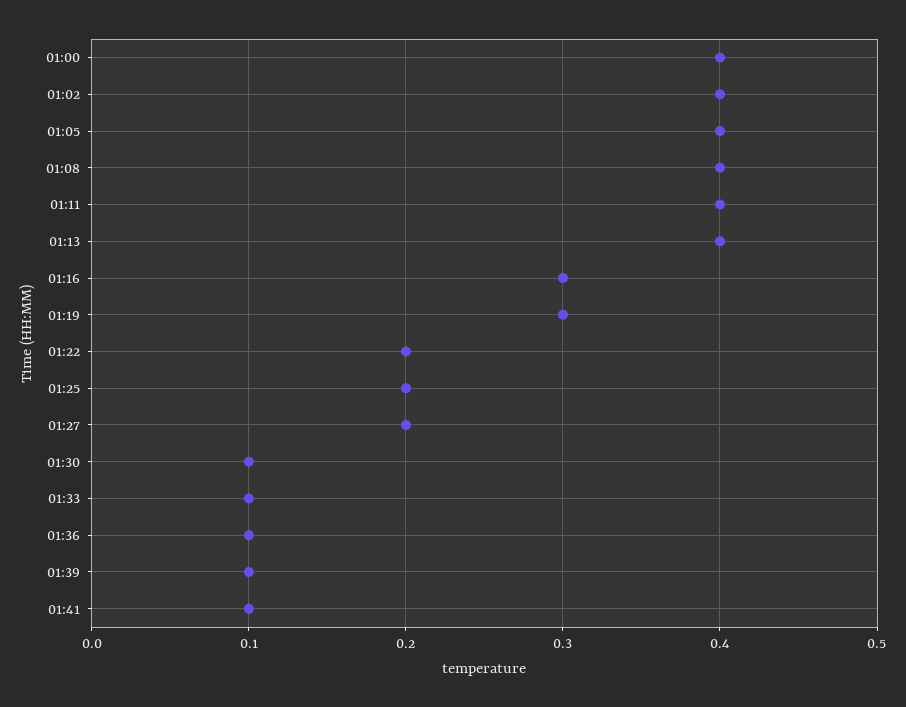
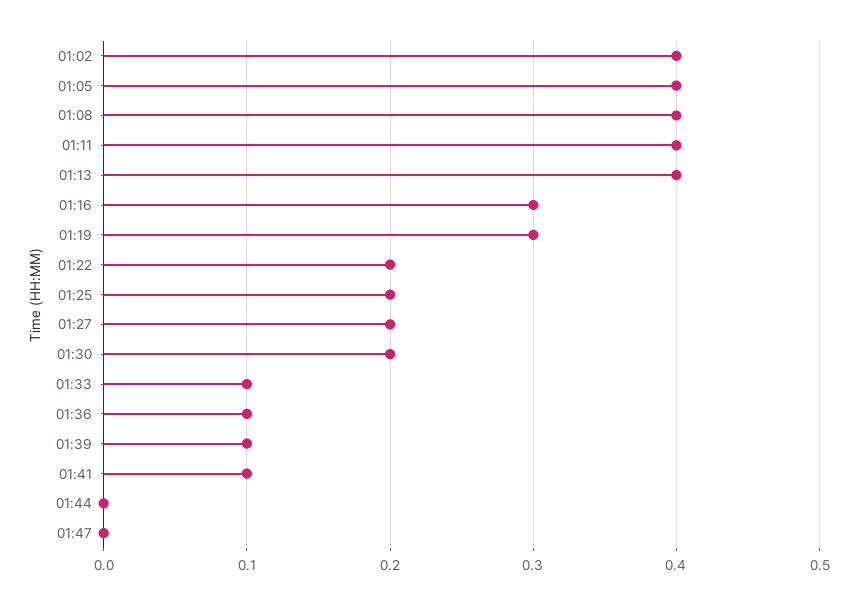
01:00: 0.4 -> none
01:30: 0.1 -> 0.2
01:44: none -> 0
01:47: none -> 0

